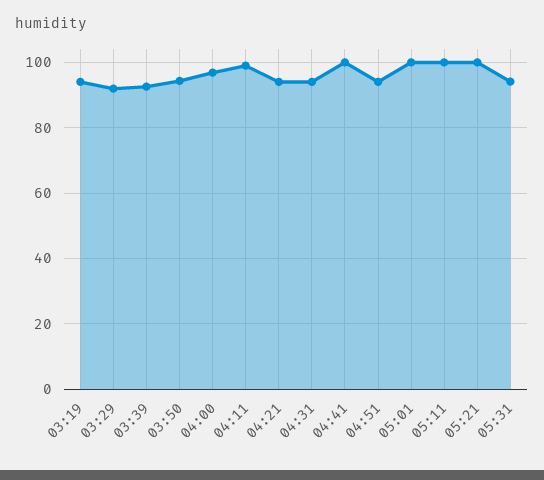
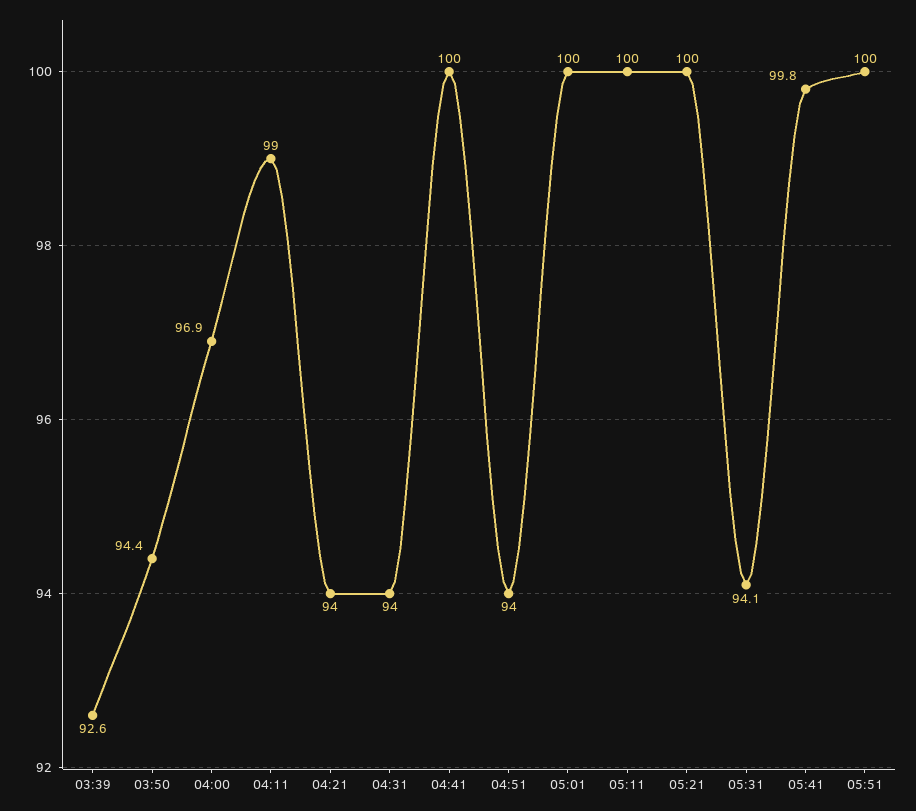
03:19: 94 -> none
03:29: 92 -> none
05:41: none -> 99.8
05:51: none -> 100

